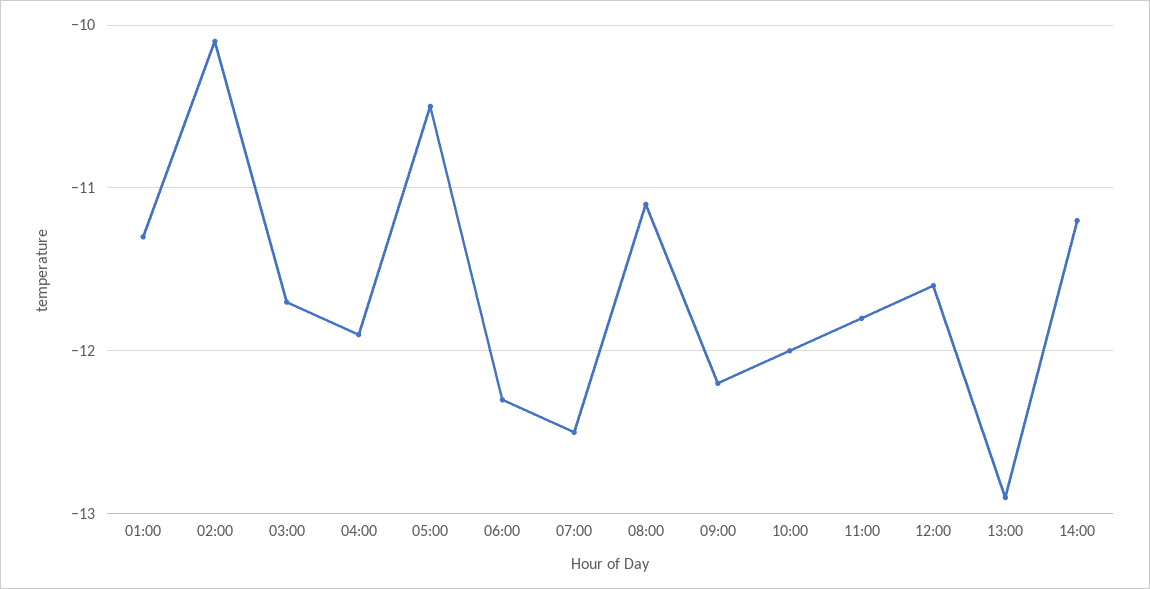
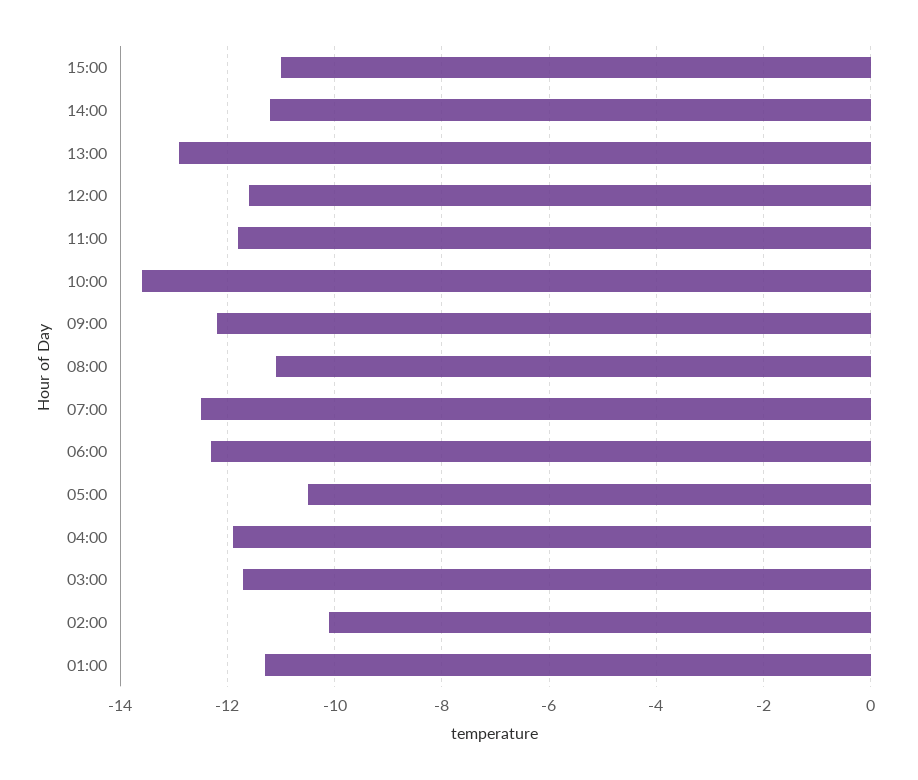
10:00: -12 -> -13.5
15:00: none -> -11

